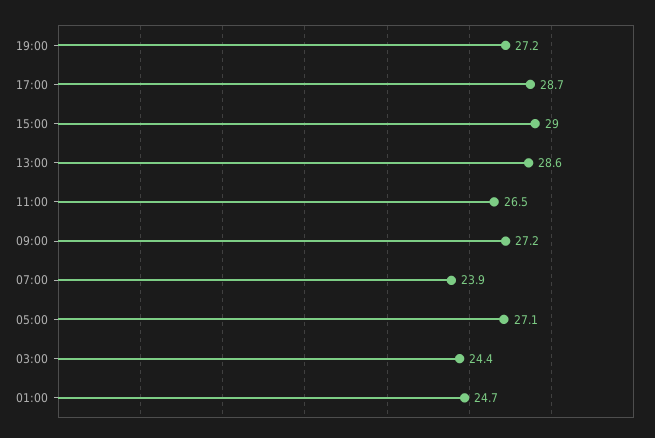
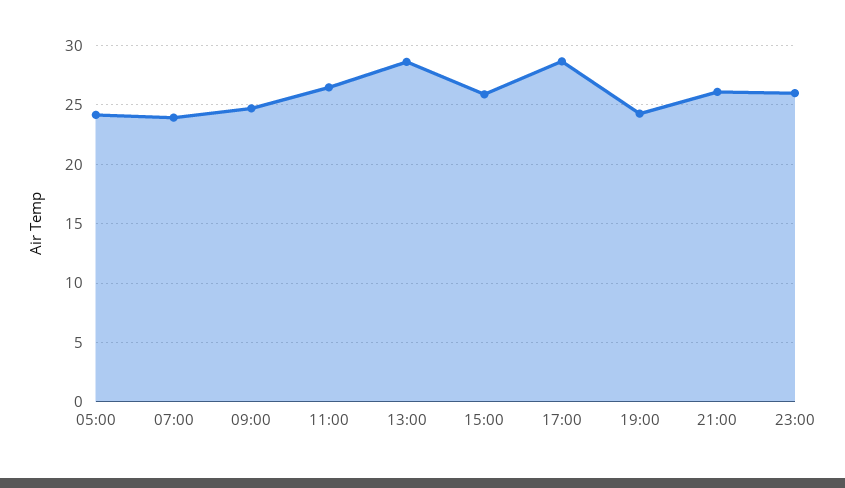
19:00: 27.2 -> 24
15:00: 29 -> 26
09:00: 27.2 -> 25
05:00: 27.1 -> 24
03:00: 24.4 -> none
01:00: 24.7 -> none
21:00: none -> 26
23:00: none -> 26

